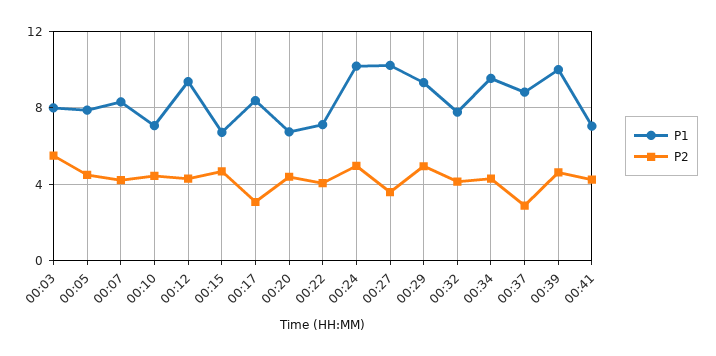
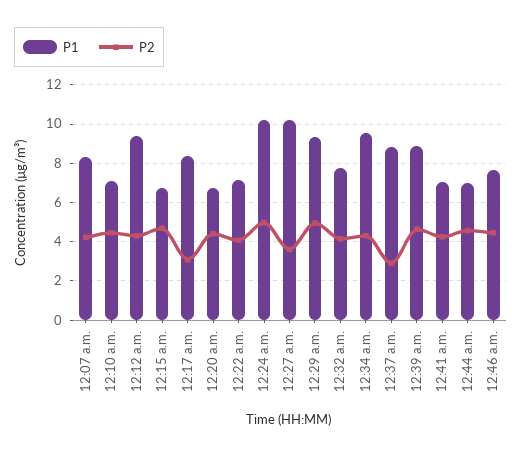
P1, 00:03: 8 -> none
P2, 00:03: 5.5 -> none
P1, 00:05: 8 -> none
P2, 00:05: 4.5 -> none
P1, 00:39: 10 -> 9
P1, 12:44 a.m.: none -> 7
P2, 12:44 a.m.: none -> 4.5
P1, 12:46 a.m.: none -> 7.5
P2, 12:46 a.m.: none -> 4.5

